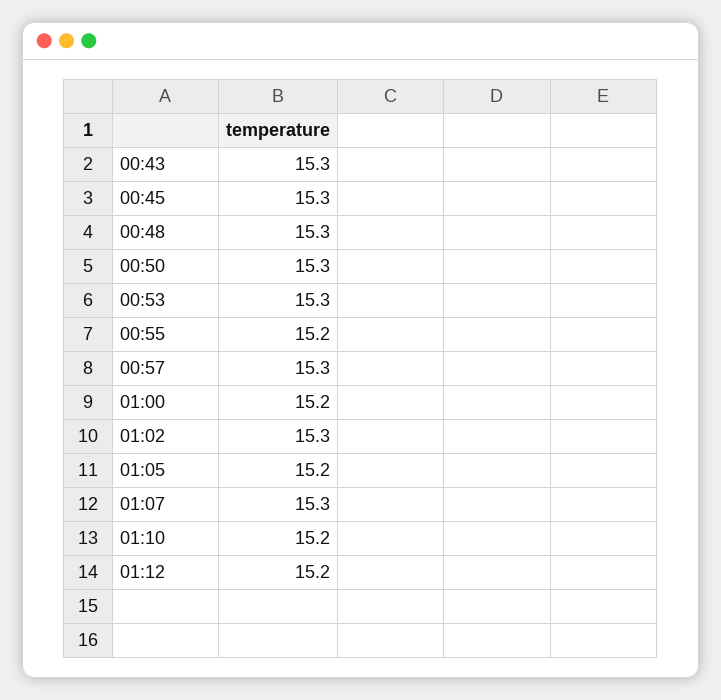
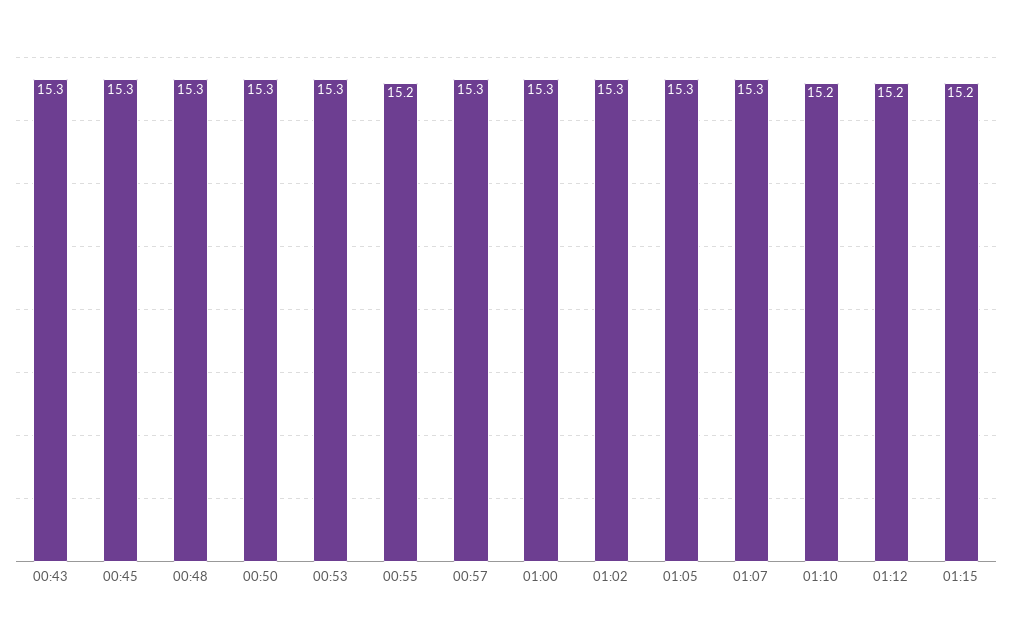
01:00: 15.2 -> 15.3
01:05: 15.2 -> 15.3
01:15: none -> 15.2

